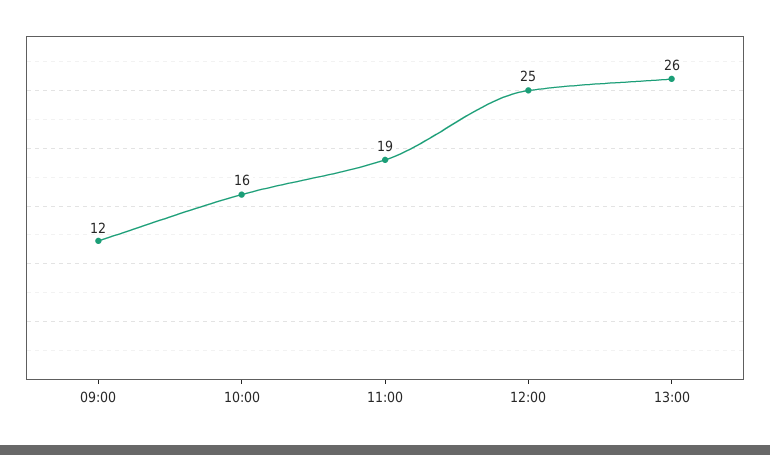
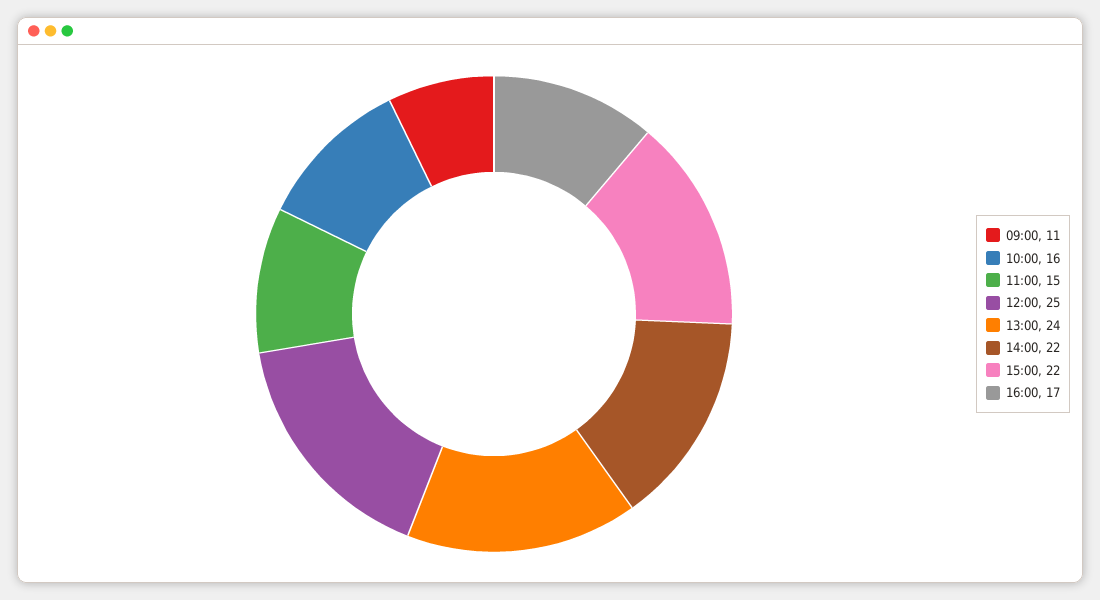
09:00: 12 -> 11
11:00: 19 -> 15
13:00: 26 -> 24
14:00: none -> 22
15:00: none -> 22
16:00: none -> 17

